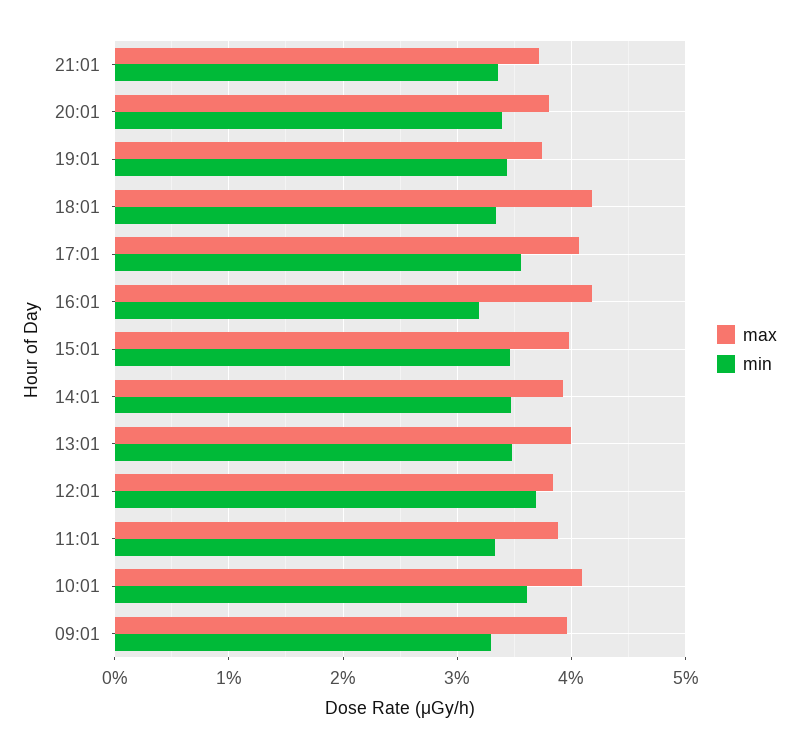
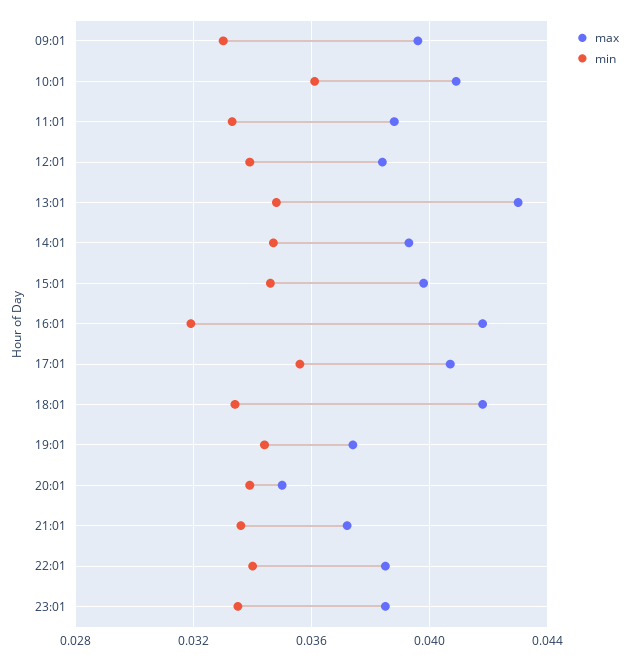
max, 20:01: 0.038 -> 0.035
max, 13:01: 0.04 -> 0.043
min, 12:01: 0.037 -> 0.034
max, 22:01: none -> 0.0385
min, 22:01: none -> 0.034
max, 23:01: none -> 0.0385
min, 23:01: none -> 0.0335

